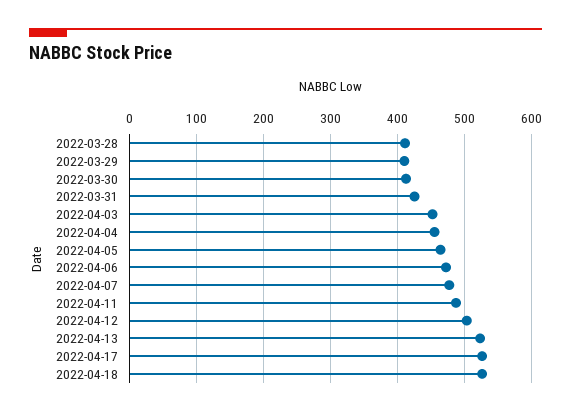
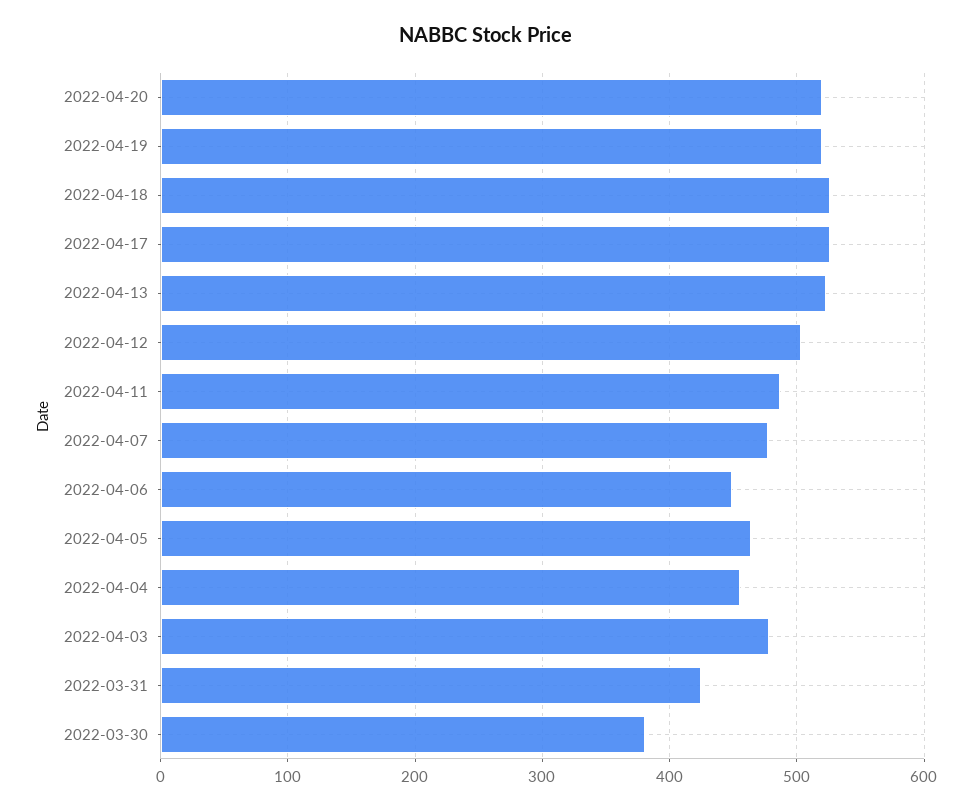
2022-03-28: 410 -> none
2022-03-29: 410 -> none
2022-03-30: 410 -> 380
2022-04-03: 450 -> 480
2022-04-06: 470 -> 450
2022-04-20: none -> 520
2022-04-19: none -> 520

